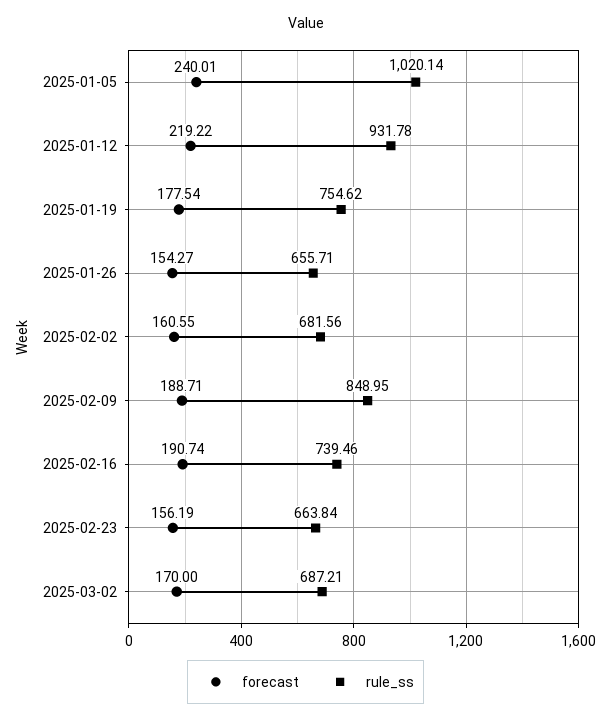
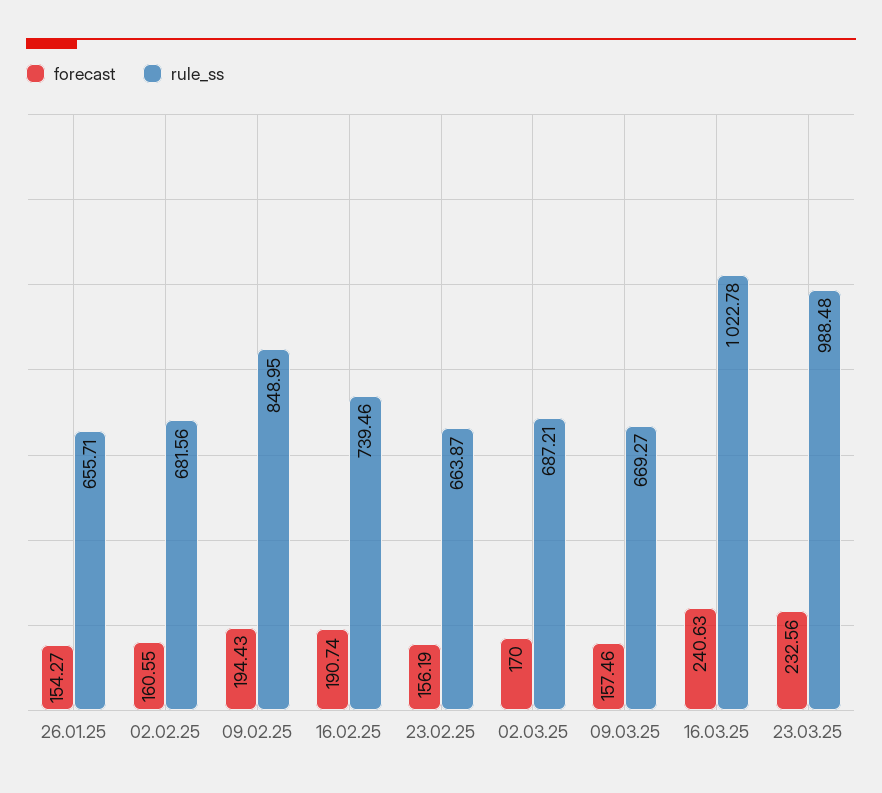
forecast, 2025-01-05: 240.01 -> none
rule_ss, 2025-01-05: 1020.14 -> none
forecast, 2025-01-12: 219.22 -> none
rule_ss, 2025-01-12: 931.78 -> none
forecast, 2025-01-19: 177.54 -> none
rule_ss, 2025-01-19: 754.62 -> none
forecast, 2025-02-09: 188.71 -> 194.43
rule_ss, 2025-02-23: 663.84 -> 663.87
forecast, 09.03.25: none -> 157.46
rule_ss, 09.03.25: none -> 669.27
forecast, 16.03.25: none -> 240.63
rule_ss, 16.03.25: none -> 1022.78
forecast, 23.03.25: none -> 232.56
rule_ss, 23.03.25: none -> 988.48

